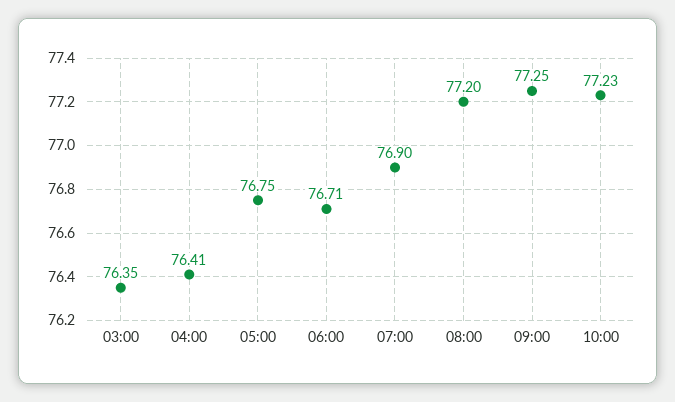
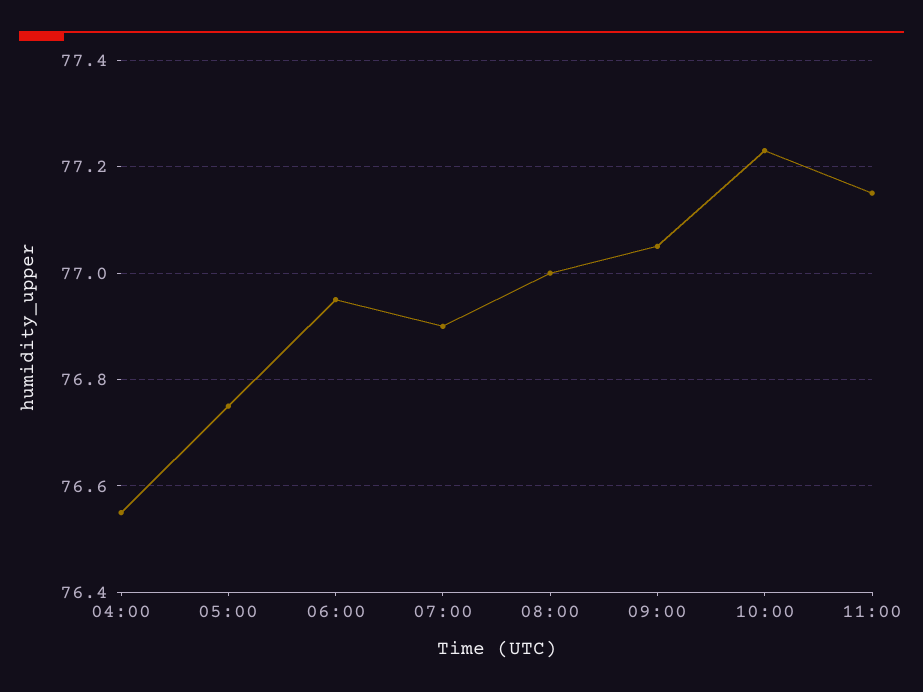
03:00: 76.35 -> none
04:00: 76.41 -> 76.55
06:00: 76.71 -> 76.95
08:00: 77.2 -> 77
09:00: 77.25 -> 77.05
11:00: none -> 77.15

